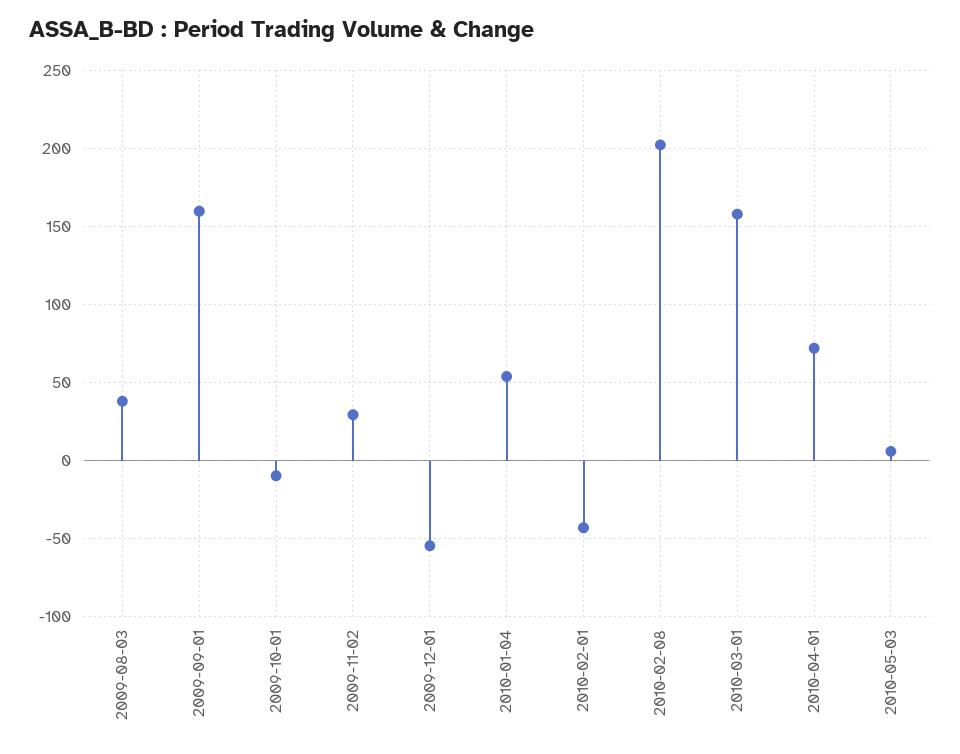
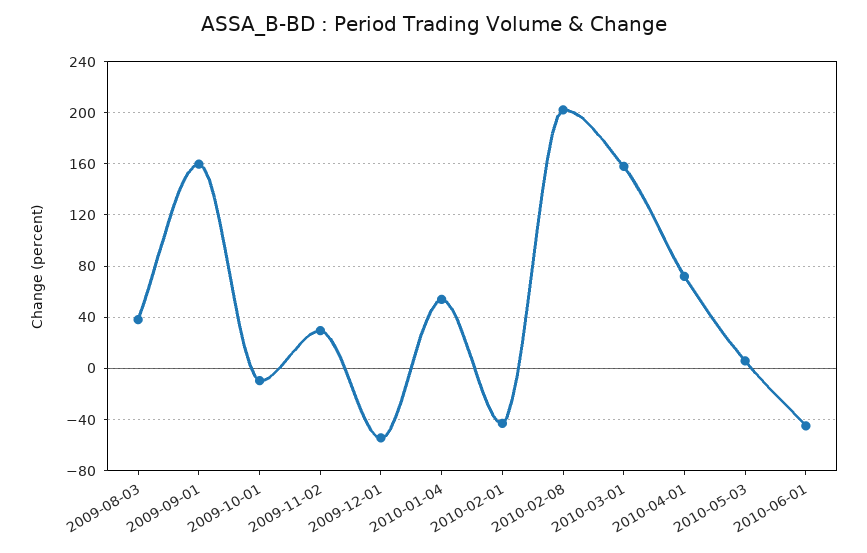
2010-06-01: none -> -45

